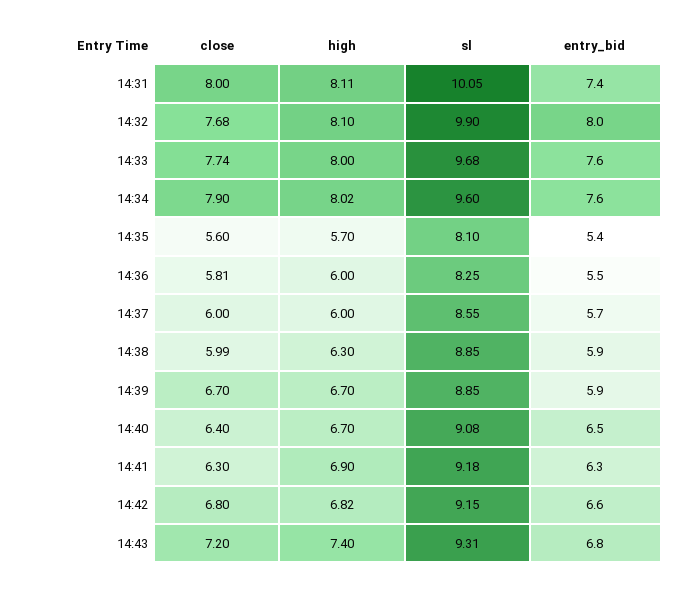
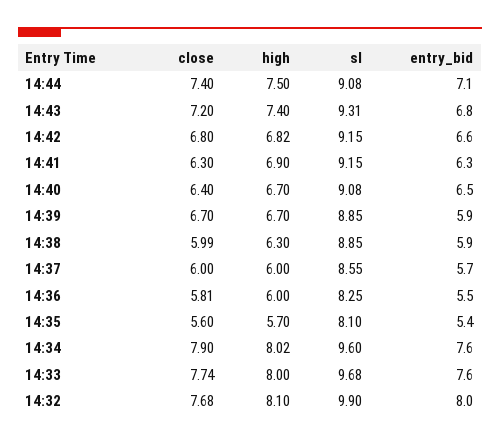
close, 14:31: 8 -> none
high, 14:31: 8.11 -> none
sl, 14:31: 10.05 -> none
entry_bid, 14:31: 7.4 -> none
sl, 14:41: 9.18 -> 9.15
close, 14:44: none -> 7.4
high, 14:44: none -> 7.5
sl, 14:44: none -> 9.08
entry_bid, 14:44: none -> 7.1

